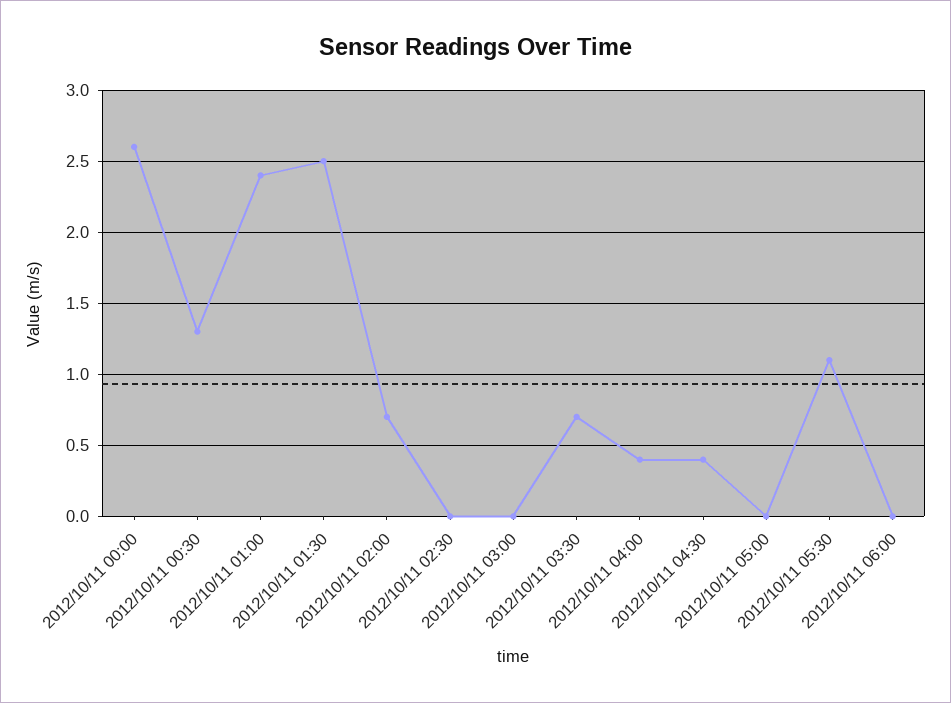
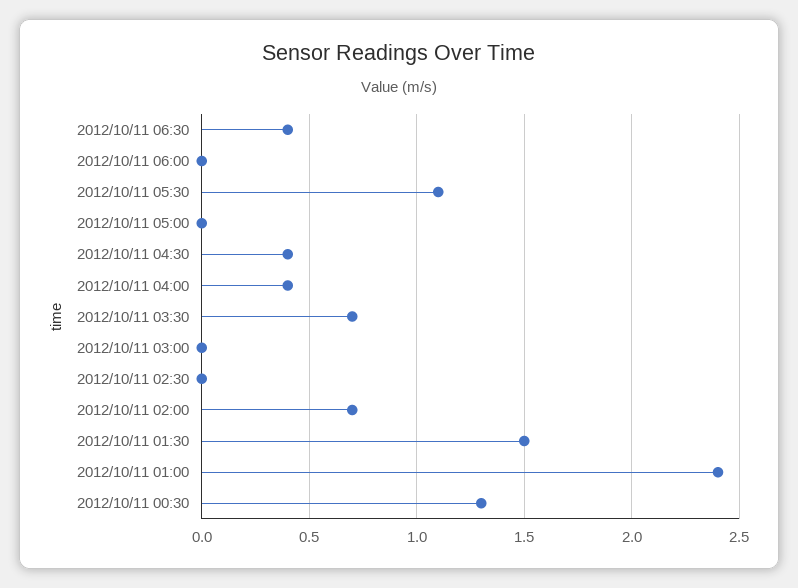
2012/10/11 00:00: 2.6 -> none
2012/10/11 01:30: 2.5 -> 1.5
2012/10/11 06:30: none -> 0.4

